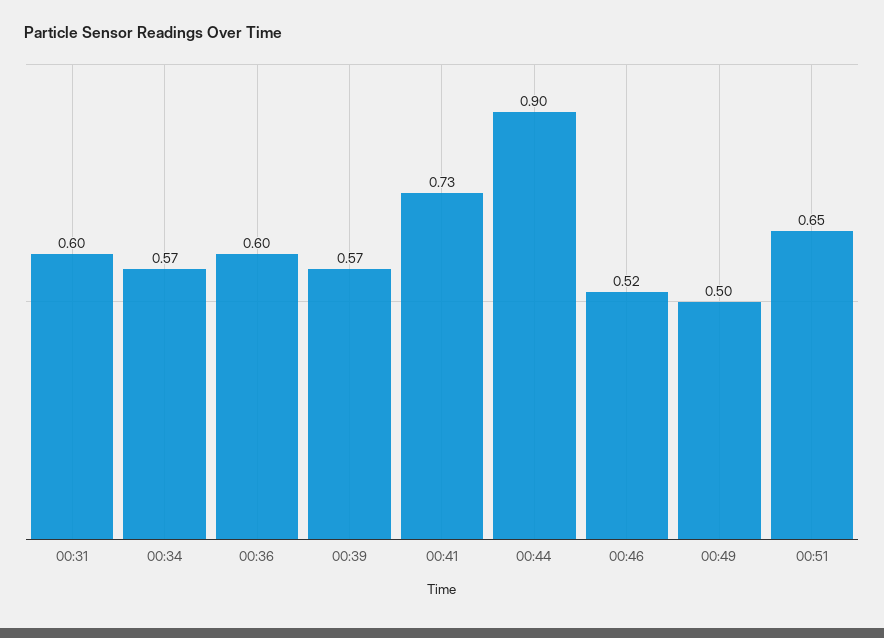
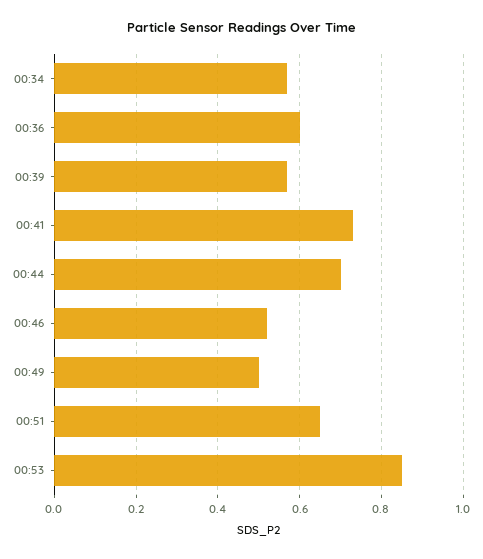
00:31: 0.6 -> none
00:44: 0.9 -> 0.7
00:53: none -> 0.85

